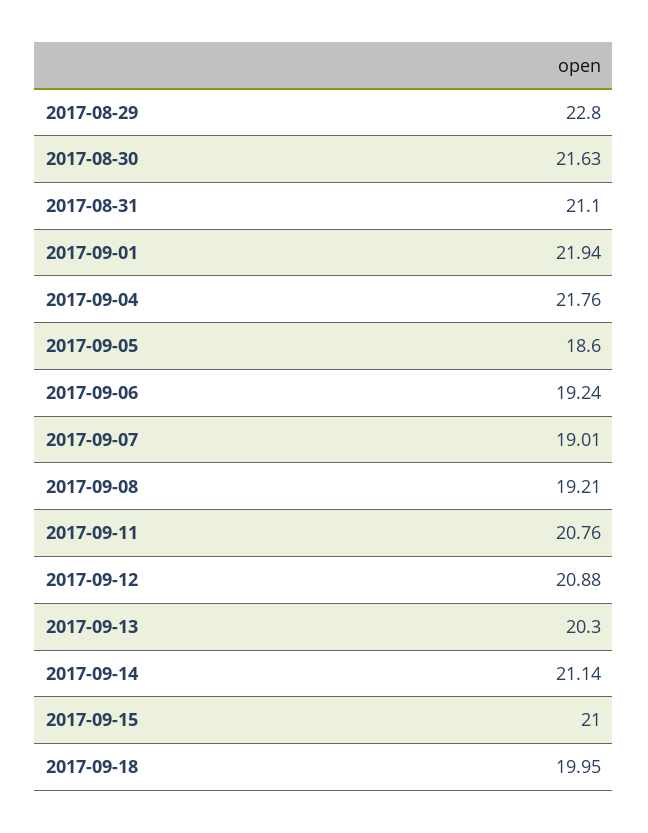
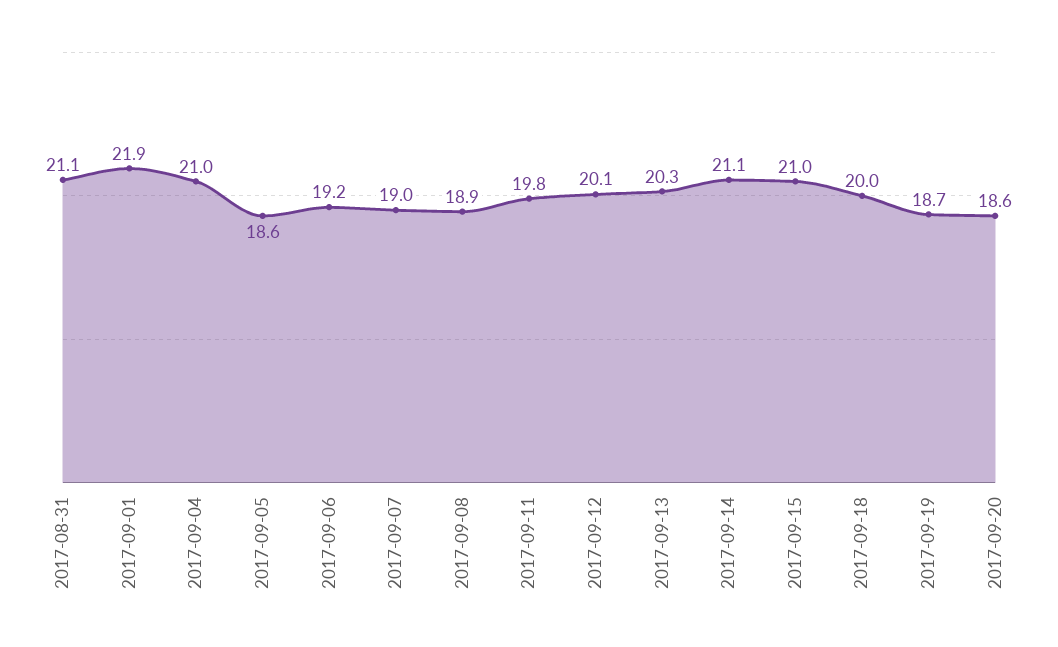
2017-08-29: 22.8 -> none
2017-08-30: 21.63 -> none
2017-09-04: 21.76 -> 21
2017-09-08: 19.21 -> 18.9
2017-09-11: 20.76 -> 19.8
2017-09-12: 20.88 -> 20.1
2017-09-19: none -> 18.7
2017-09-20: none -> 18.6

